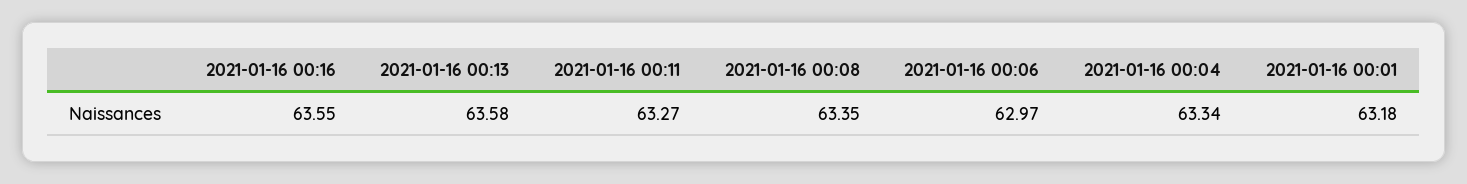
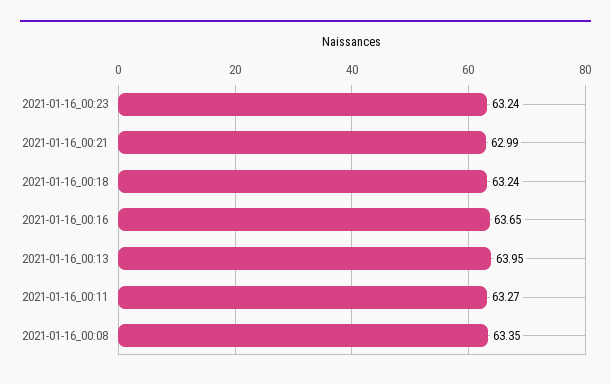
2021-01-16 00:16: 63.55 -> 63.65
2021-01-16 00:13: 63.58 -> 63.95
2021-01-16 00:06: 62.97 -> none
2021-01-16 00:04: 63.34 -> none
2021-01-16 00:01: 63.18 -> none
2021-01-16_00:23: none -> 63.24
2021-01-16_00:21: none -> 62.99
2021-01-16_00:18: none -> 63.24

